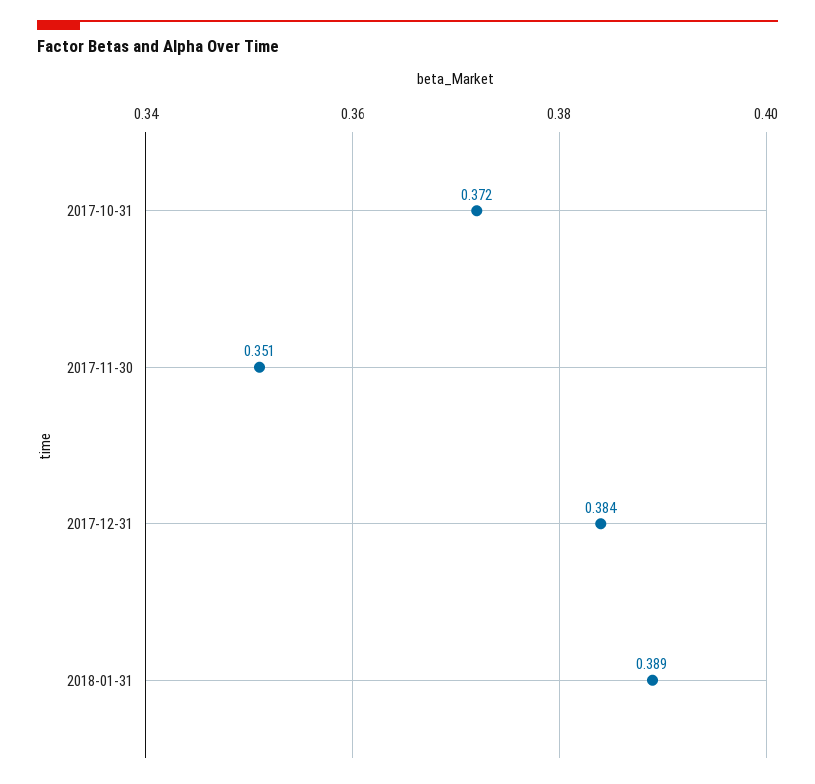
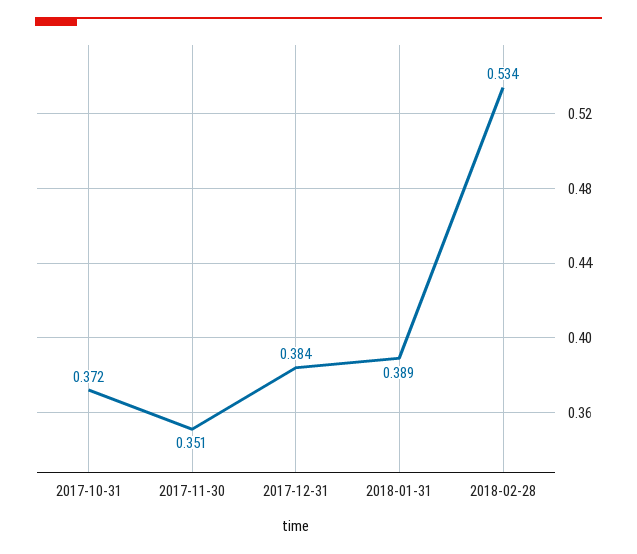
2018-02-28: none -> 0.534

